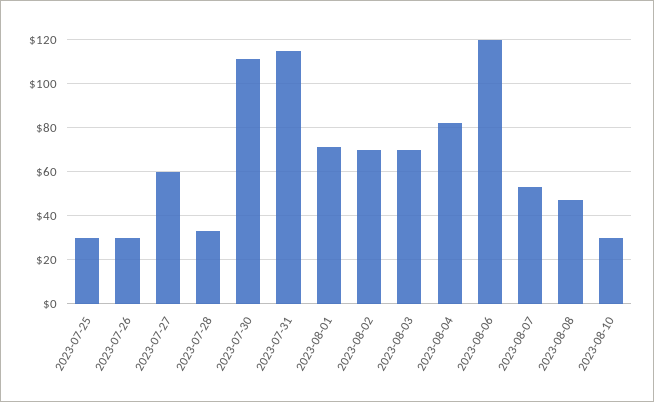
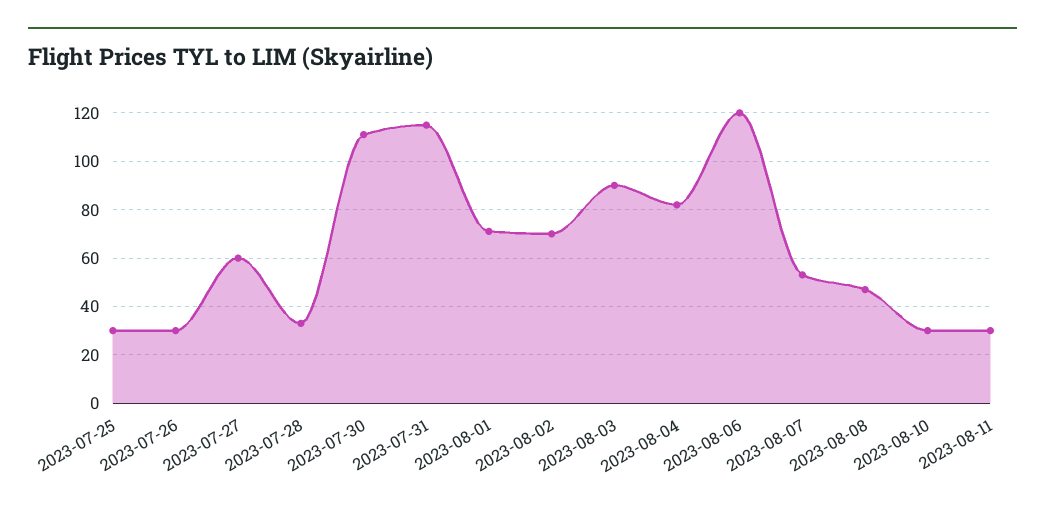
2023-08-03: 70 -> 90
2023-08-11: none -> 30

